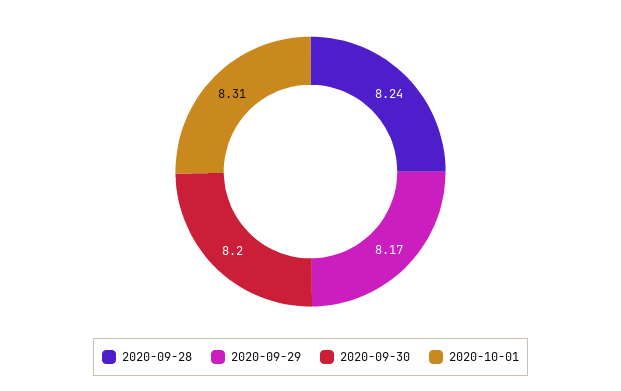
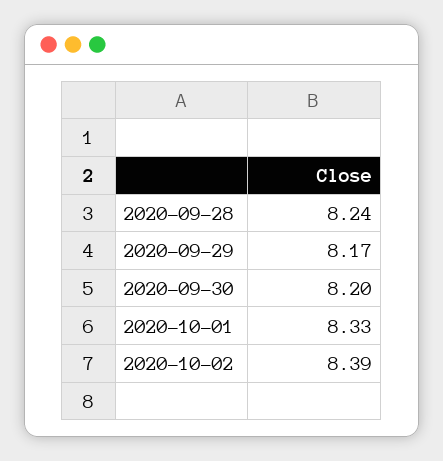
2020-10-01: 8.31 -> 8.33
2020-10-02: none -> 8.39

